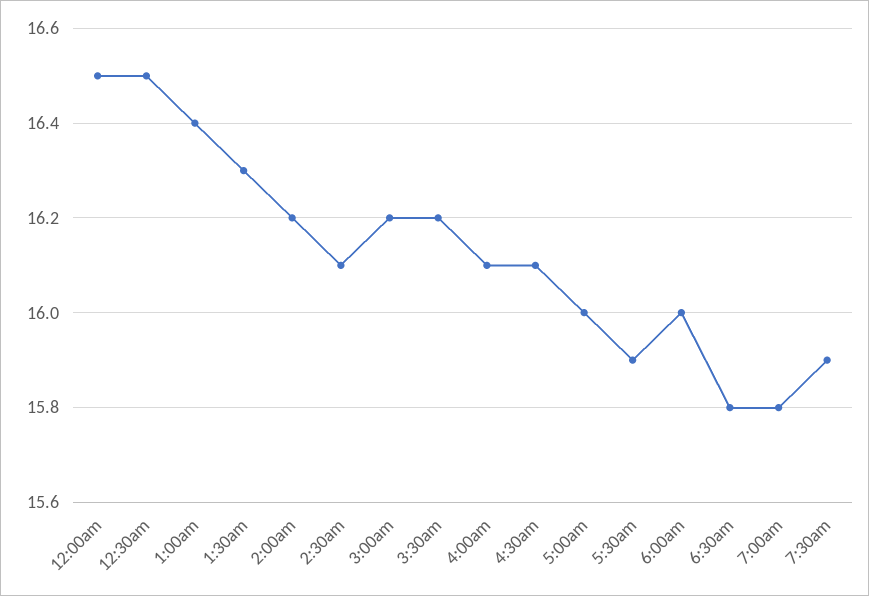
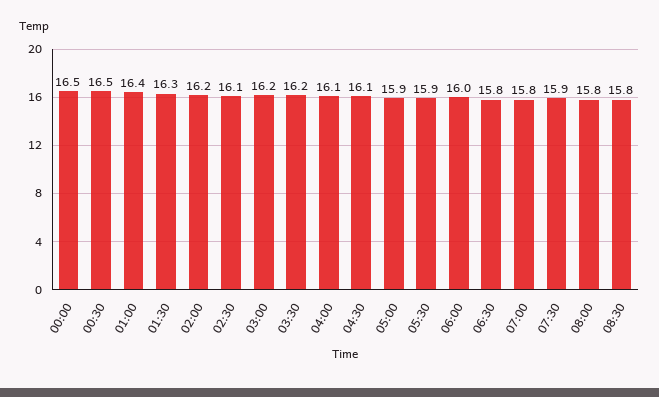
5:00am: 16 -> 15.9
08:00: none -> 15.8
08:30: none -> 15.8

